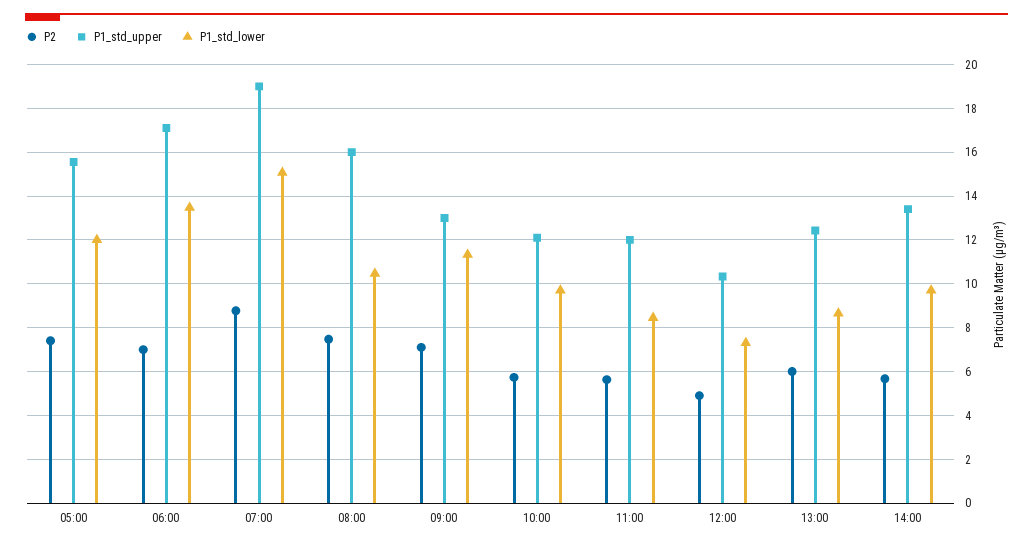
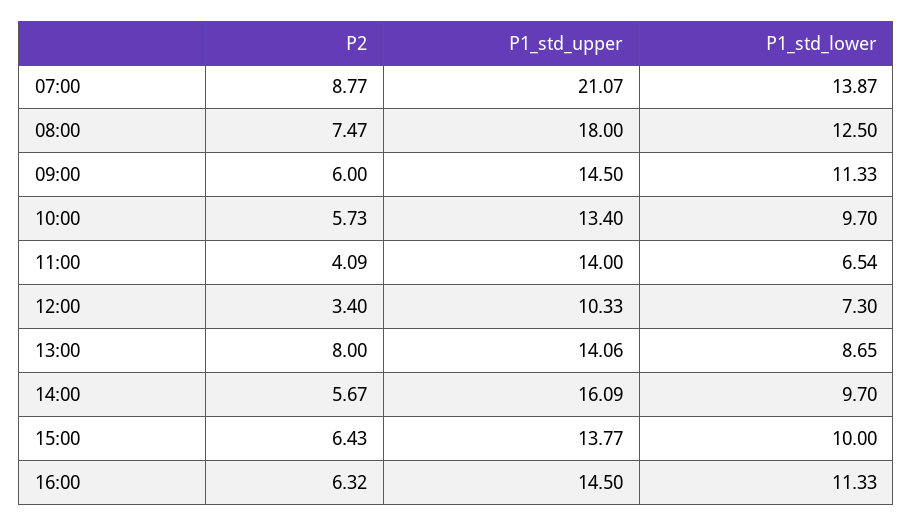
P2, 05:00: 7.5 -> none
P1_std_upper, 05:00: 15.5 -> none
P1_std_lower, 05:00: 12 -> none
P2, 06:00: 7 -> none
P1_std_upper, 06:00: 17 -> none
P1_std_lower, 06:00: 13.5 -> none
P1_std_upper, 07:00: 19 -> 21.07
P1_std_lower, 07:00: 15 -> 13.87
P1_std_upper, 08:00: 16 -> 18
P1_std_lower, 08:00: 10.5 -> 12.5
P2, 09:00: 7 -> 6
P1_std_upper, 09:00: 13 -> 14.5
P1_std_upper, 10:00: 12 -> 13.4
P2, 11:00: 5.5 -> 4.09
P1_std_upper, 11:00: 12 -> 14
P1_std_lower, 11:00: 8.5 -> 6.54
P2, 12:00: 5 -> 3.4
P2, 13:00: 6 -> 8
P1_std_upper, 13:00: 12.5 -> 14.06
P1_std_upper, 14:00: 13.5 -> 16.09
P2, 15:00: none -> 6.43
P1_std_upper, 15:00: none -> 13.77
P1_std_lower, 15:00: none -> 10
P2, 16:00: none -> 6.32
P1_std_upper, 16:00: none -> 14.5
P1_std_lower, 16:00: none -> 11.33

